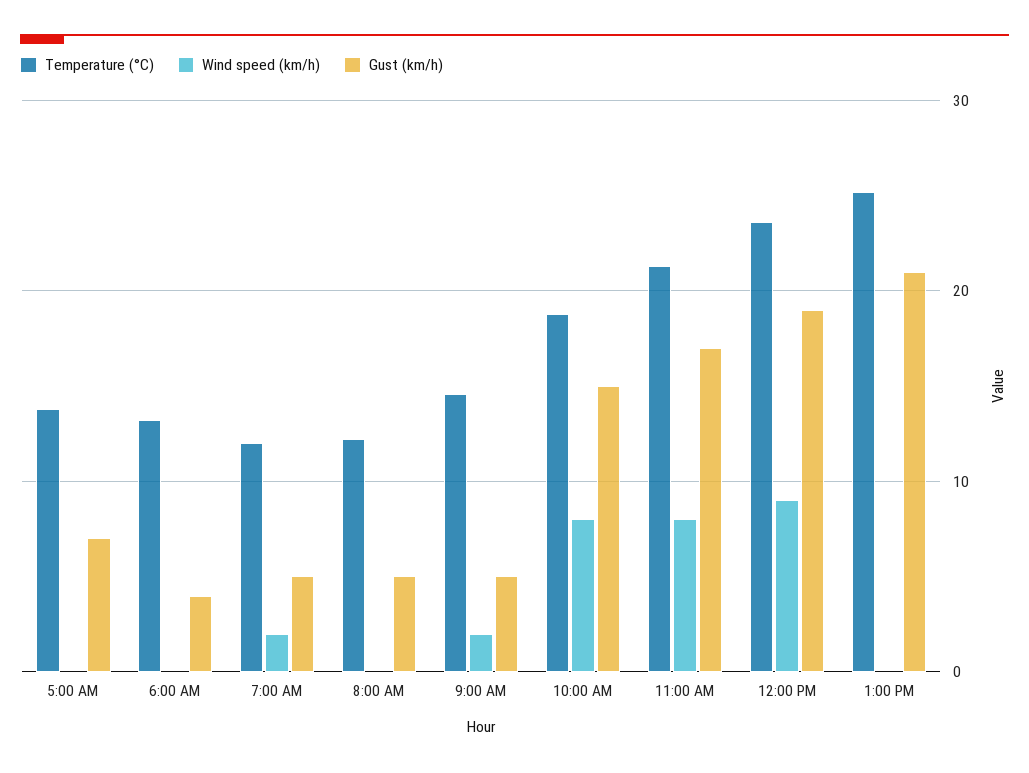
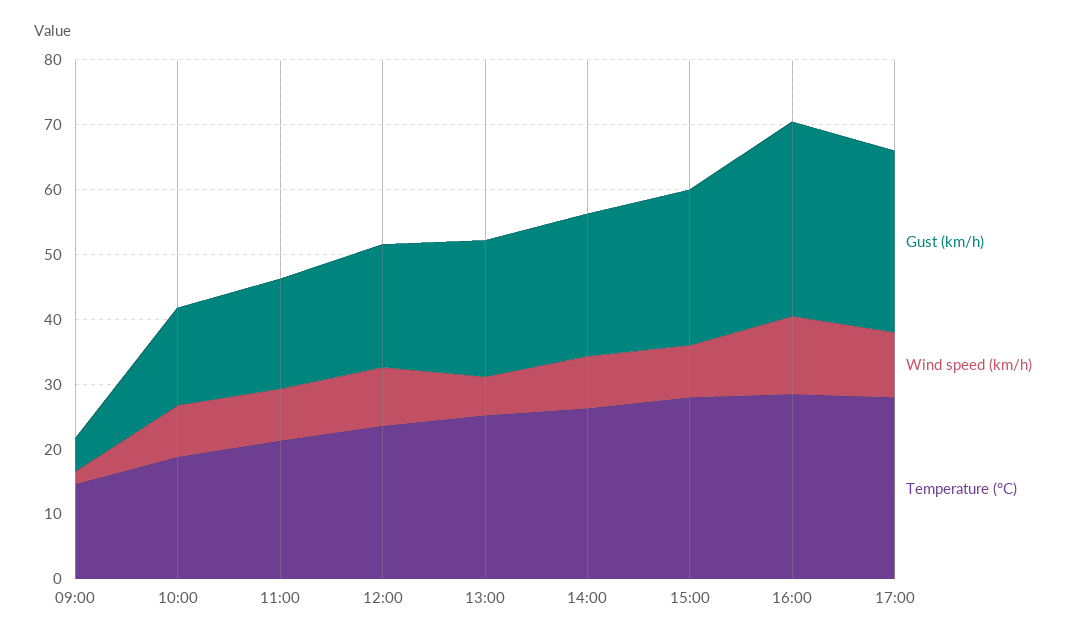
Temperature (°C), 5:00 AM: 14 -> none
Wind speed (km/h), 5:00 AM: 0 -> none
Gust (km/h), 5:00 AM: 7 -> none
Temperature (°C), 6:00 AM: 13 -> none
Wind speed (km/h), 6:00 AM: 0 -> none
Gust (km/h), 6:00 AM: 4 -> none
Temperature (°C), 7:00 AM: 12 -> none
Wind speed (km/h), 7:00 AM: 2 -> none
Gust (km/h), 7:00 AM: 5 -> none
Temperature (°C), 8:00 AM: 12 -> none
Wind speed (km/h), 8:00 AM: 0 -> none
Gust (km/h), 8:00 AM: 5 -> none
Wind speed (km/h), 1:00 PM: 0 -> 6
Gust (km/h), 14:00: none -> 22
Wind speed (km/h), 14:00: none -> 8
Temperature (°C), 14:00: none -> 26
Gust (km/h), 15:00: none -> 24
Wind speed (km/h), 15:00: none -> 8
Temperature (°C), 15:00: none -> 28
Gust (km/h), 16:00: none -> 30
Wind speed (km/h), 16:00: none -> 12
Temperature (°C), 16:00: none -> 28
Gust (km/h), 17:00: none -> 28
Wind speed (km/h), 17:00: none -> 10
Temperature (°C), 17:00: none -> 28

